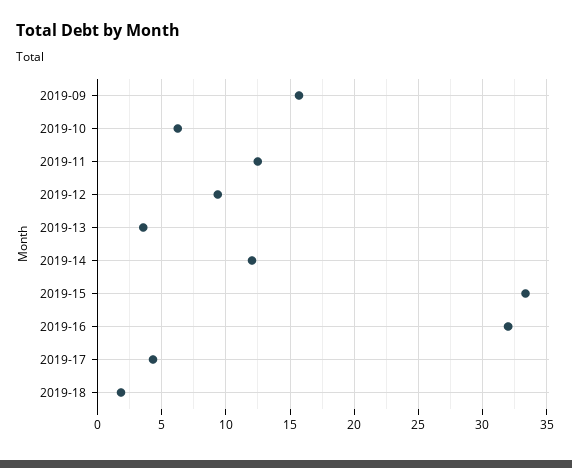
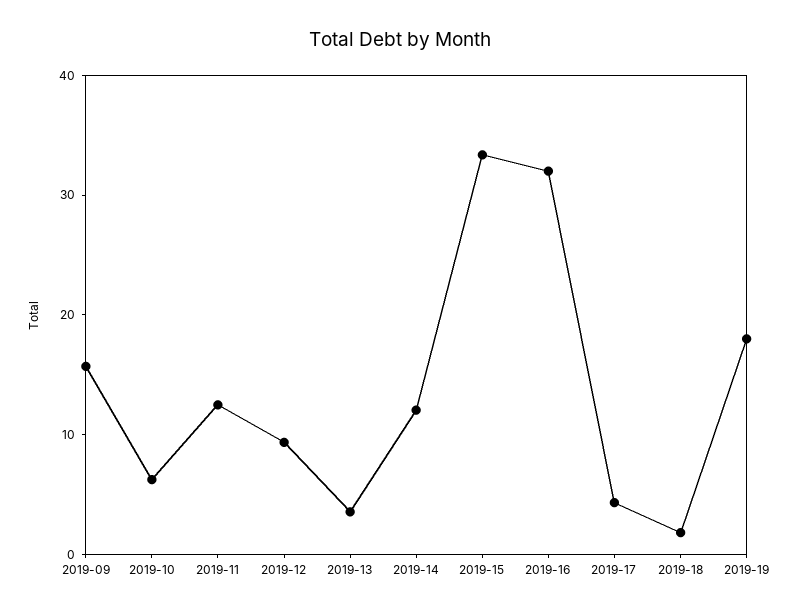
2019-19: none -> 18

